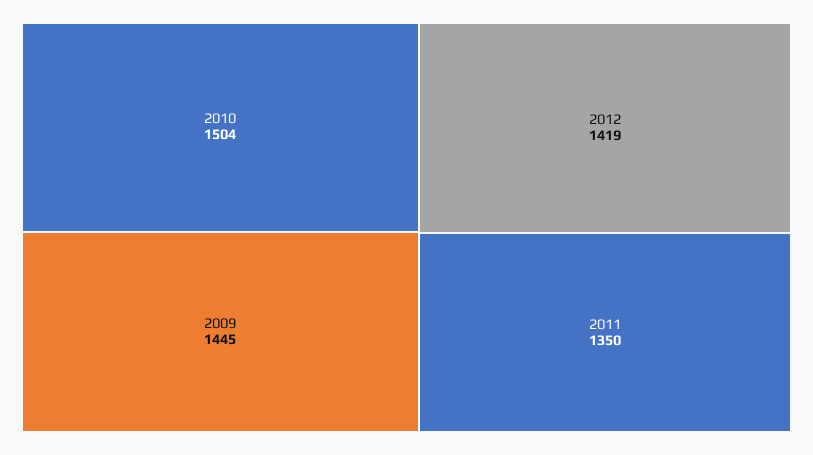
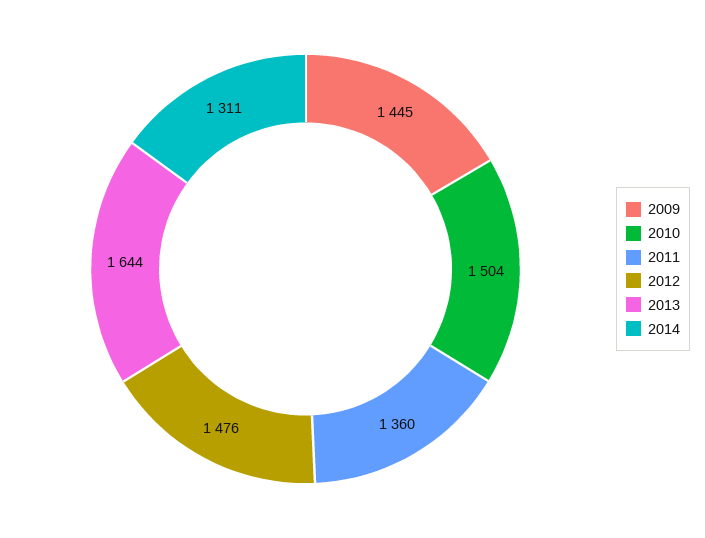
2012: 1419 -> 1476
2011: 1350 -> 1360
2013: none -> 1644
2014: none -> 1311

